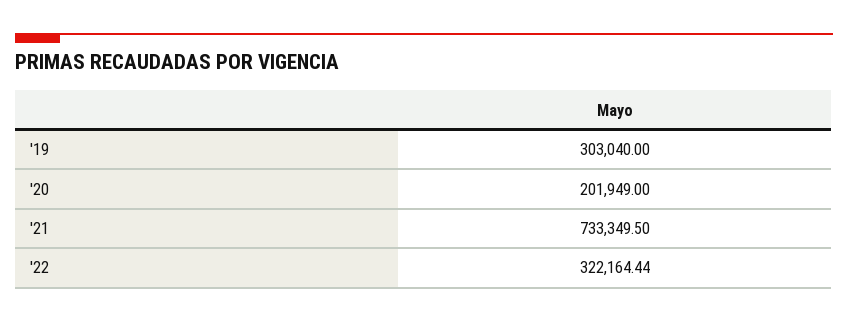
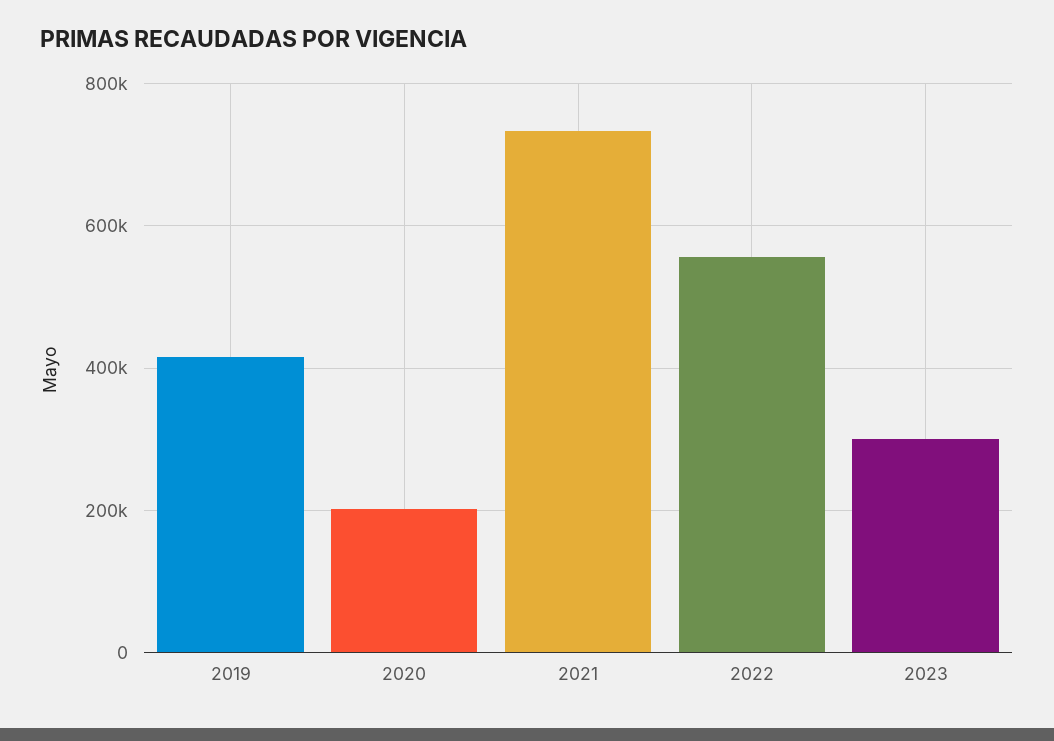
'19: 303040 -> 420000
'22: 322164.44 -> 560000
2023: none -> 300000

